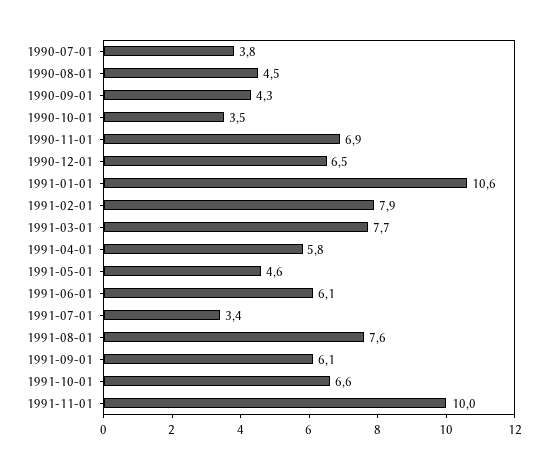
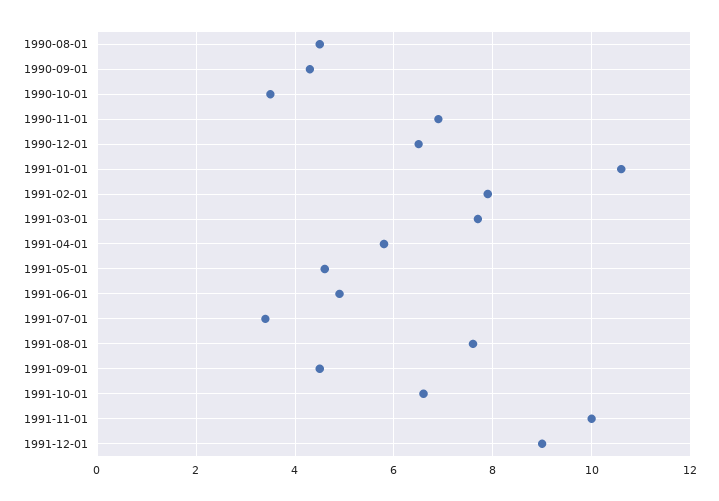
1990-07-01: 3.8 -> none
1991-06-01: 6.1 -> 5
1991-09-01: 6.1 -> 4.5
1991-12-01: none -> 9

